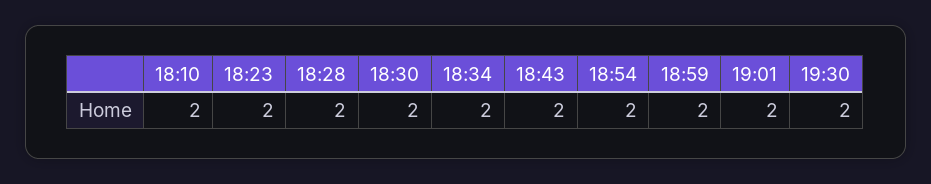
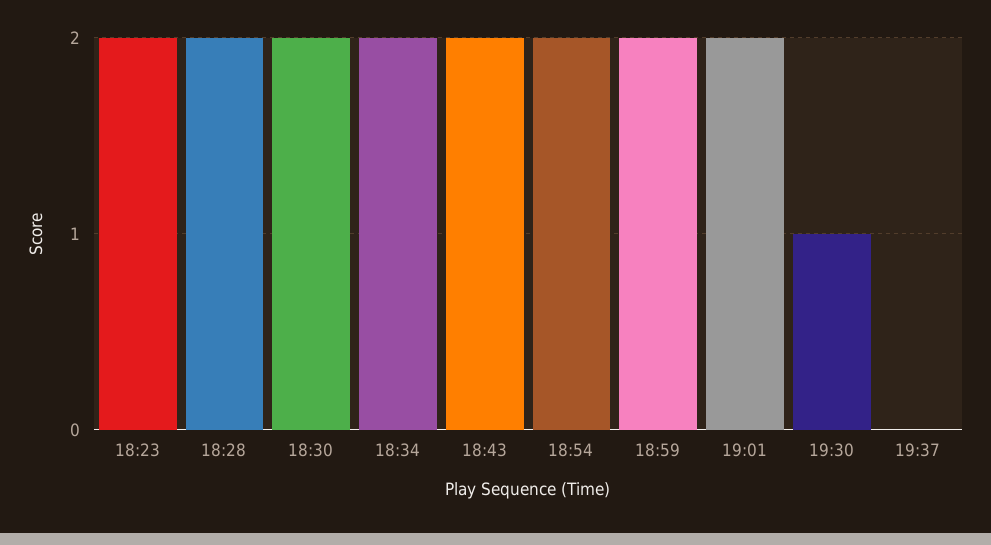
18:10: 2 -> none
19:30: 2 -> 1
19:37: none -> 0

